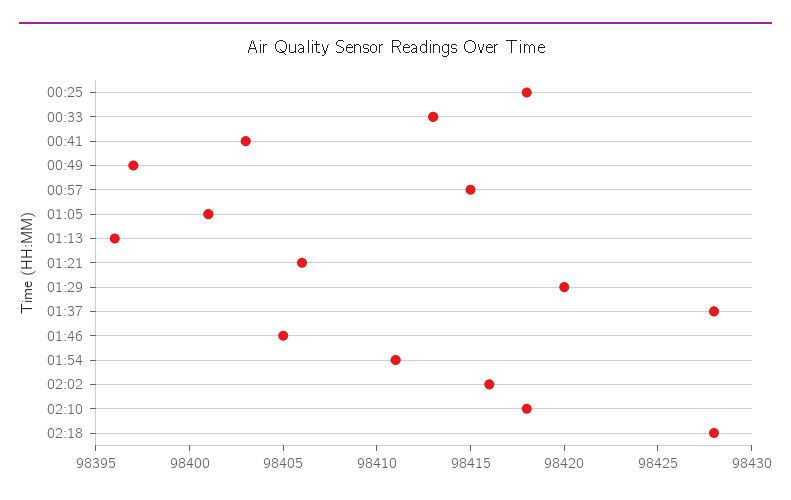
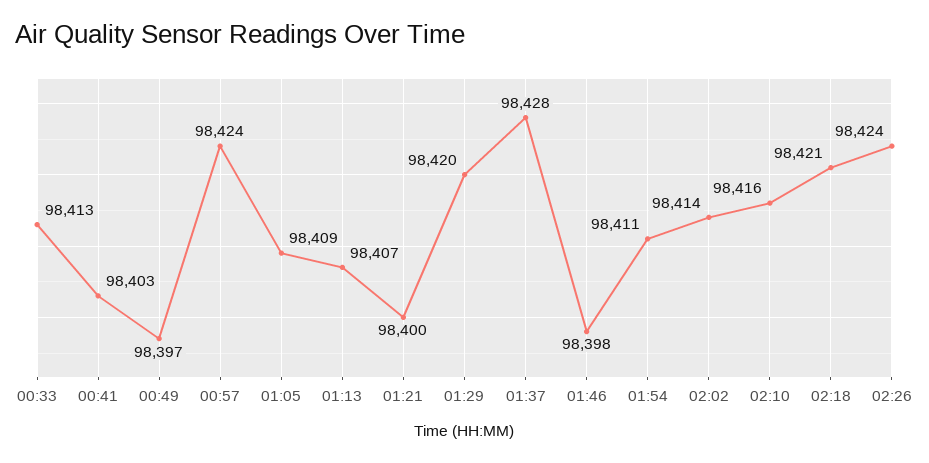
00:25: 98418 -> none
00:57: 98415 -> 98424
01:05: 98401 -> 98409
01:13: 98396 -> 98407
01:21: 98406 -> 98400
01:46: 98405 -> 98398
02:02: 98416 -> 98414
02:10: 98418 -> 98416
02:18: 98428 -> 98421
02:26: none -> 98424

